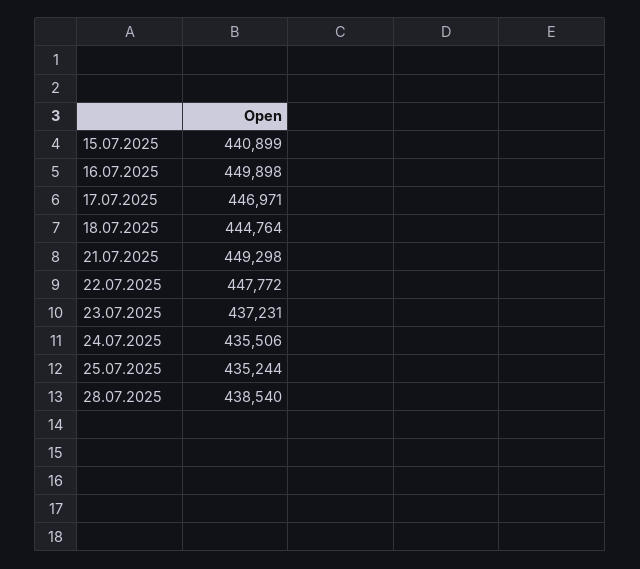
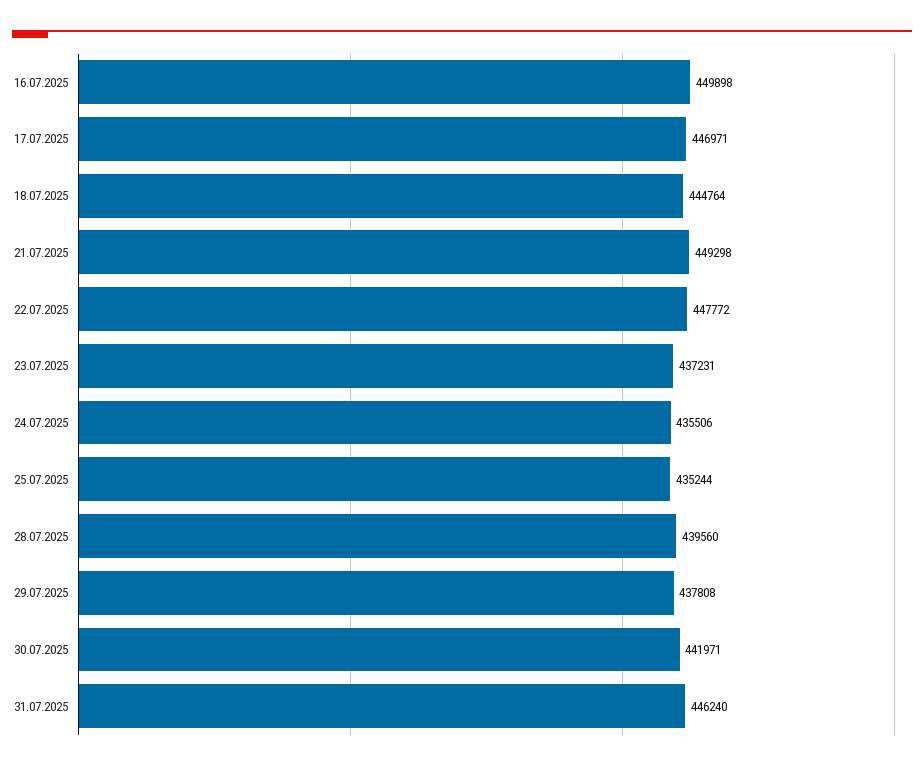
15.07.2025: 440899 -> none
28.07.2025: 438540 -> 439560
29.07.2025: none -> 437808
30.07.2025: none -> 441971
31.07.2025: none -> 446240

